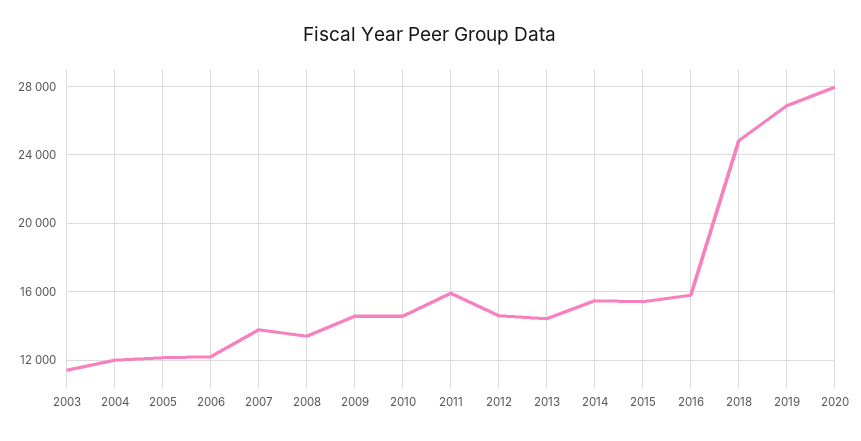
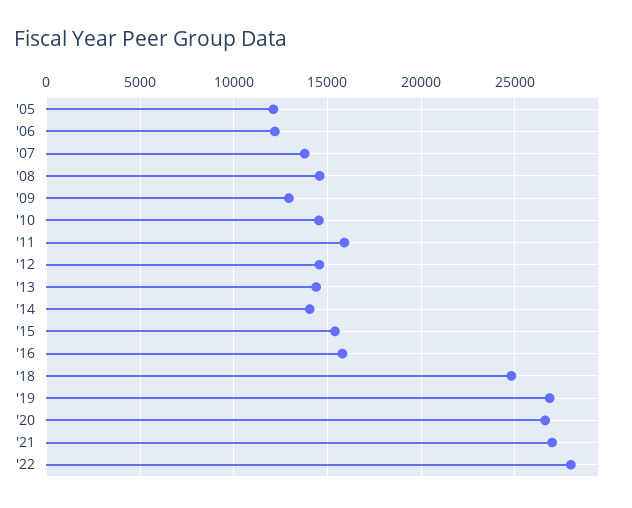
2003: 11500 -> none
2004: 12000 -> none
2008: 13500 -> 14500
2009: 14500 -> 13000
2014: 15500 -> 14000
2020: 28000 -> 26500
'21: none -> 27000
'22: none -> 28000

